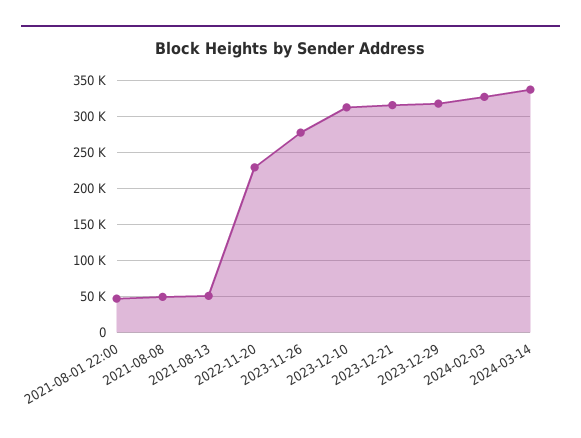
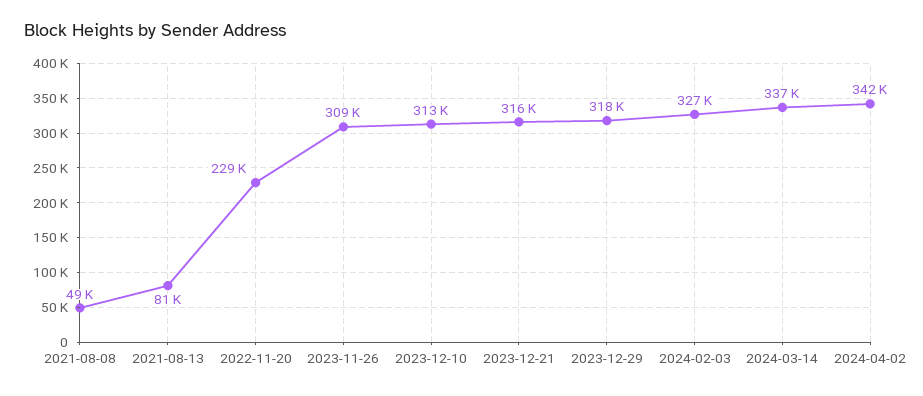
2021-08-01 22:00: 50000 -> none
2021-08-13: 50000 -> 81000
2023-11-26: 280000 -> 309000
2024-04-02: none -> 342000

